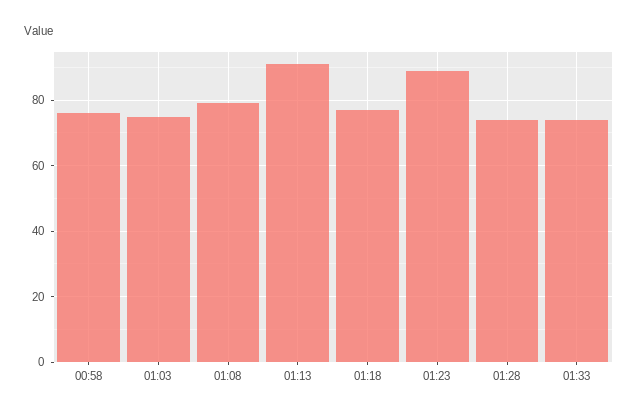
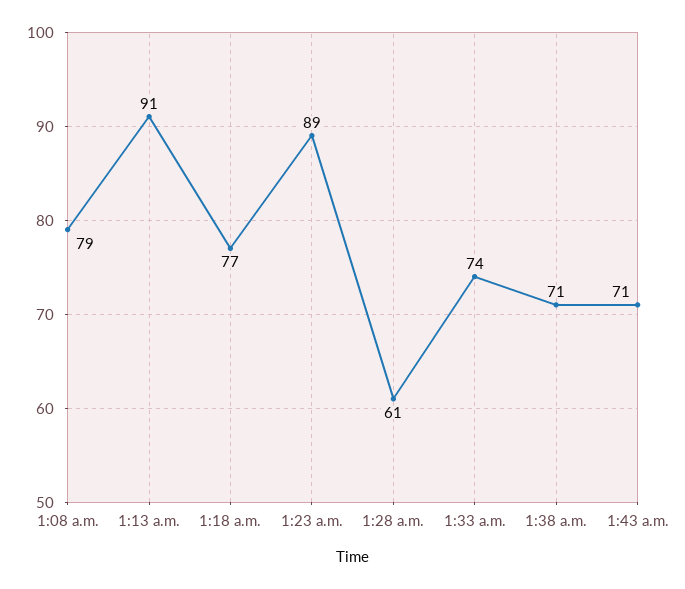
00:58: 75 -> none
01:03: 75 -> none
01:28: 75 -> 61
1:38 a.m.: none -> 71
1:43 a.m.: none -> 71

